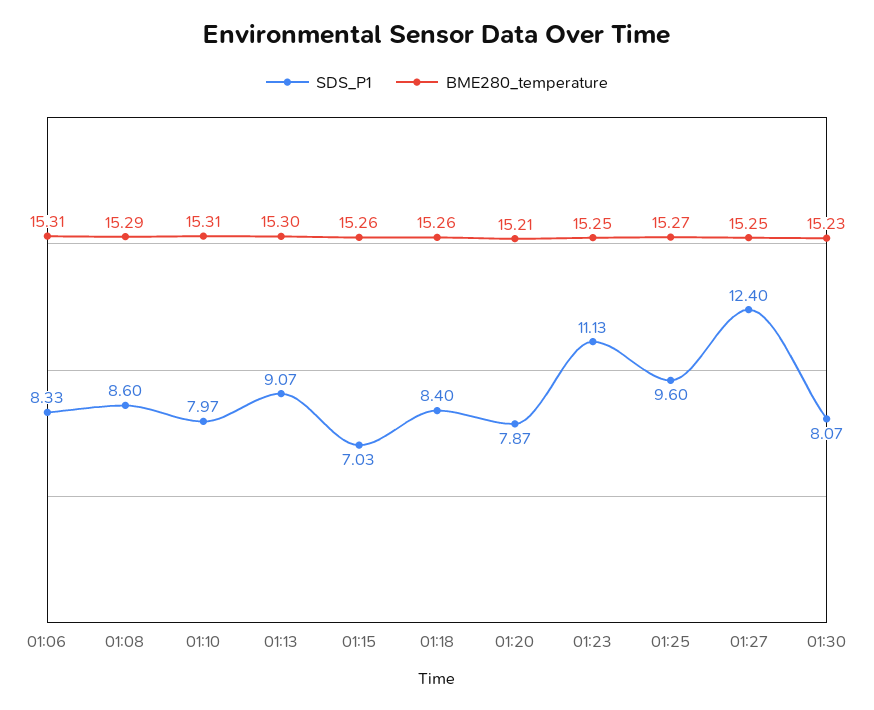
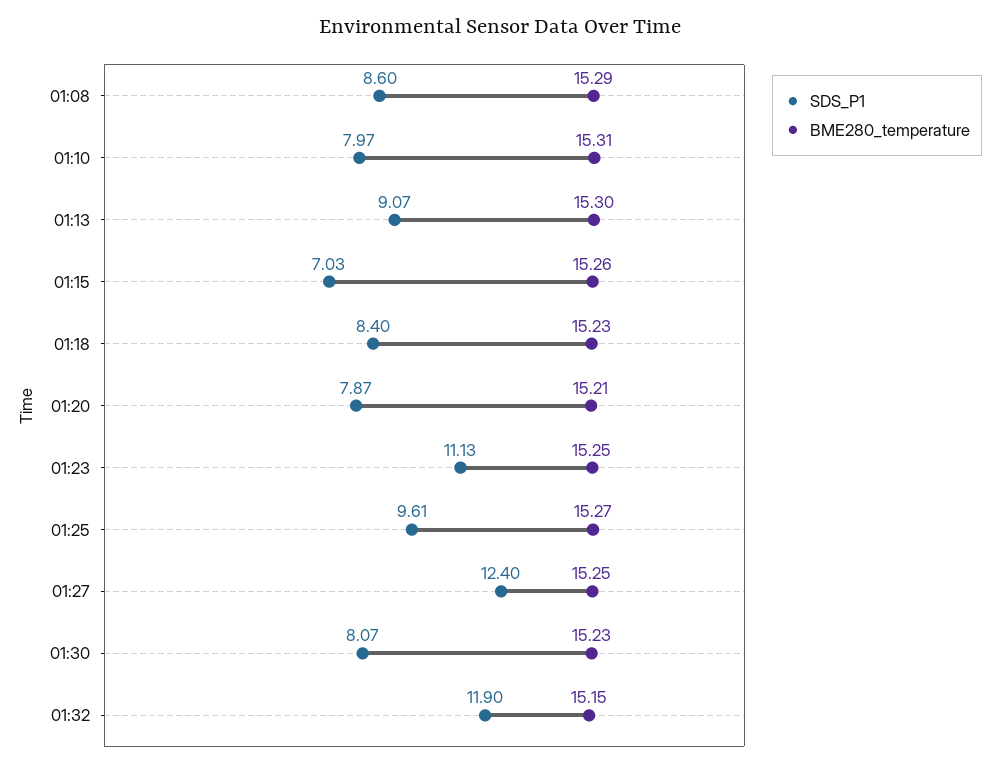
SDS_P1, 01:06: 8.33 -> none
BME280_temperature, 01:06: 15.31 -> none
BME280_temperature, 01:18: 15.26 -> 15.23
SDS_P1, 01:25: 9.6 -> 9.61
SDS_P1, 01:32: none -> 11.9
BME280_temperature, 01:32: none -> 15.15

